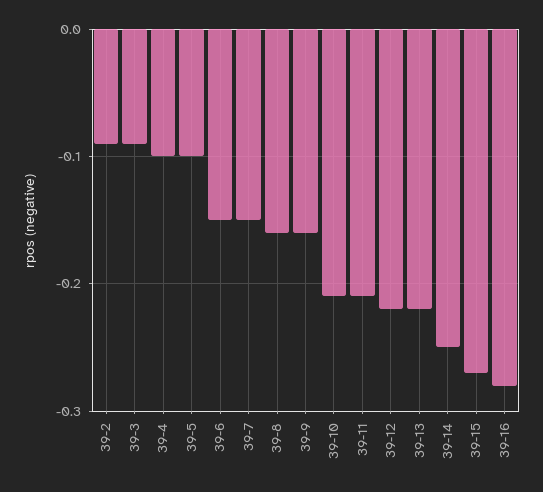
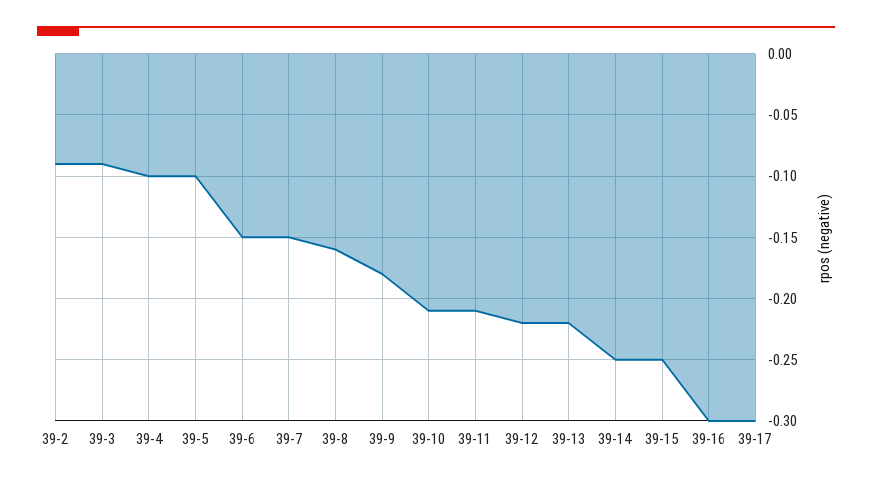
39-9: -0.16 -> -0.18
39-15: -0.27 -> -0.25
39-16: -0.28 -> -0.3
39-17: none -> -0.3

